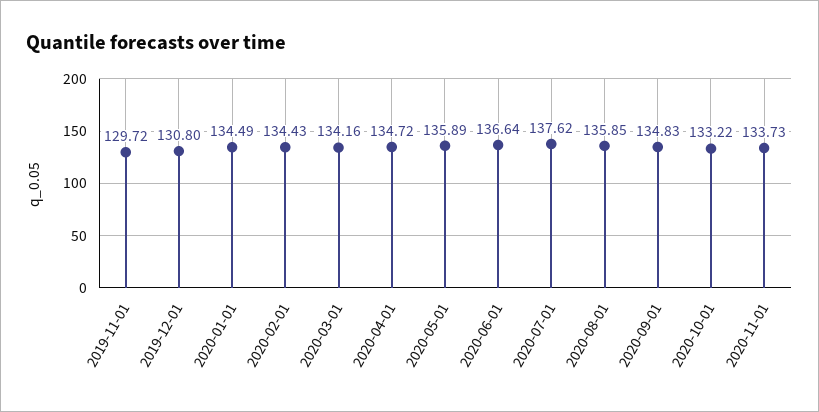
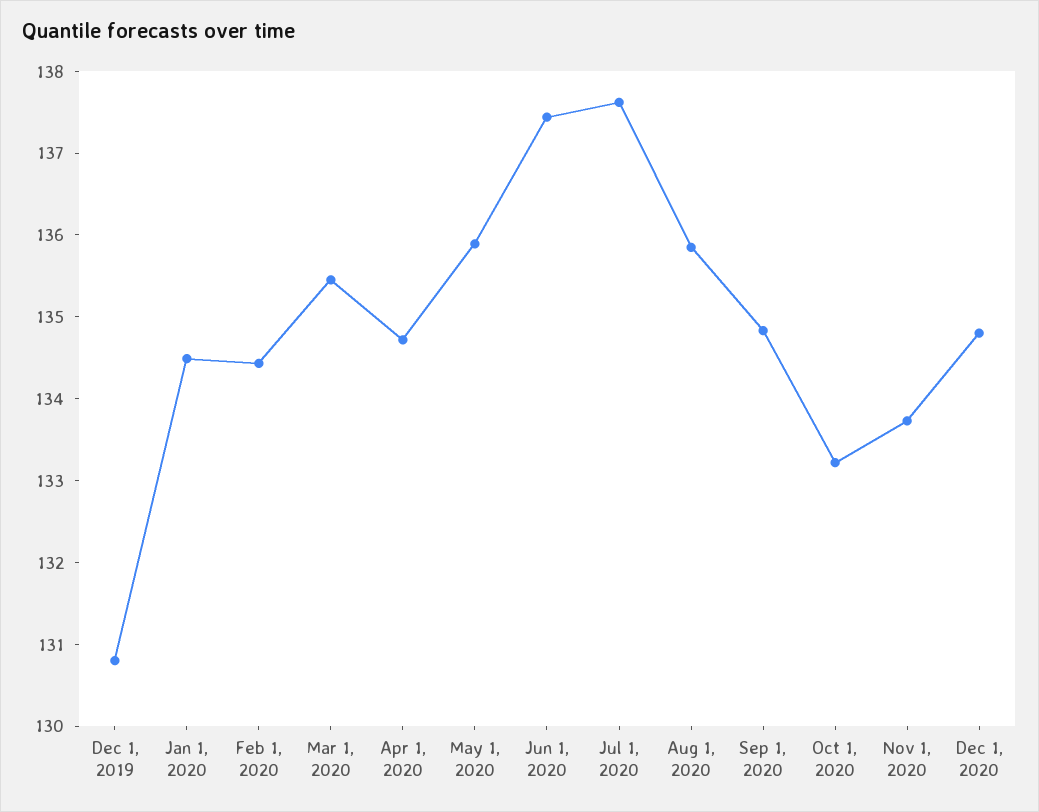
2019-11-01: 129.72 -> none
2020-03-01: 134.16 -> 135.4
2020-06-01: 136.64 -> 137.4
Dec 1, 2020: none -> 134.8

